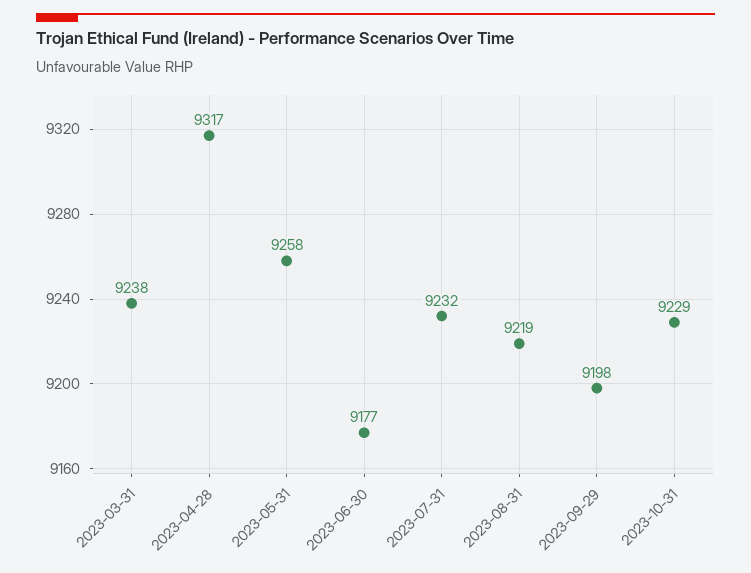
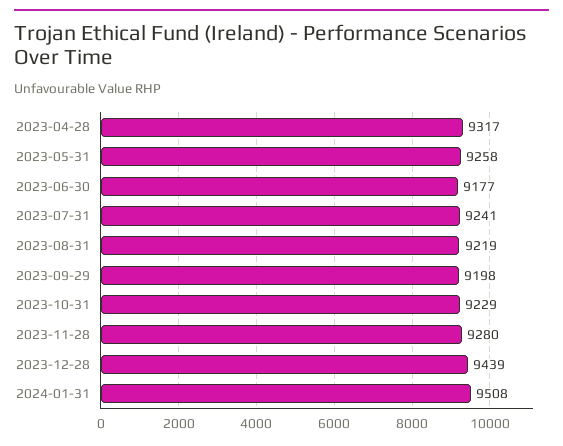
2023-03-31: 9238 -> none
2023-07-31: 9232 -> 9241
2023-11-28: none -> 9280
2023-12-28: none -> 9439
2024-01-31: none -> 9508

